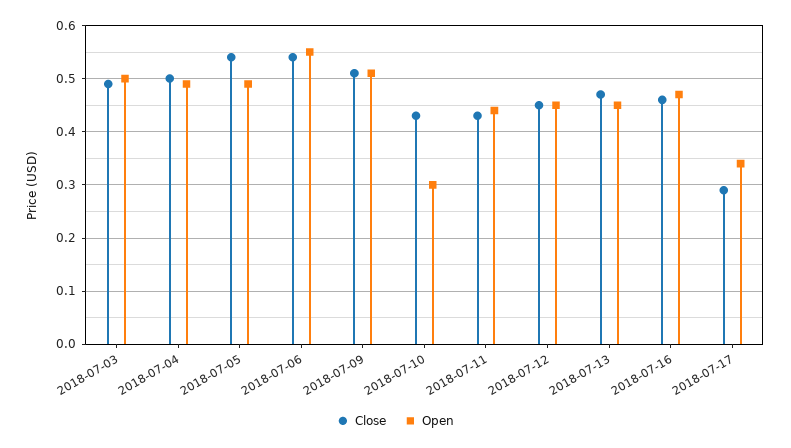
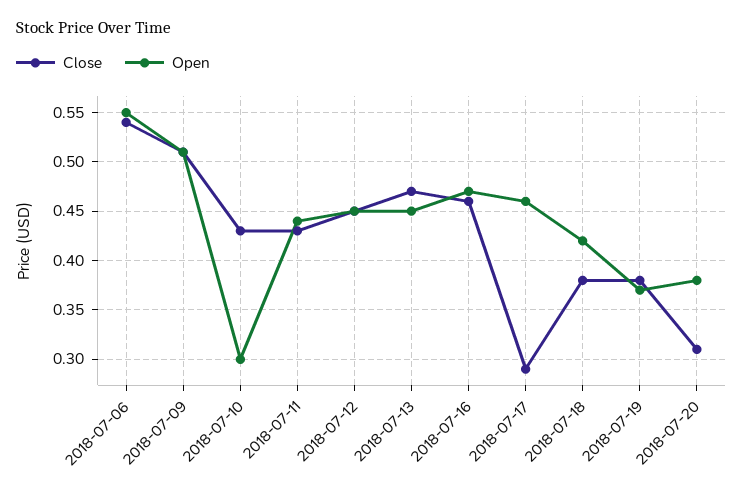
Close, 2018-07-03: 0.5 -> none
Open, 2018-07-03: 0.5 -> none
Close, 2018-07-04: 0.5 -> none
Open, 2018-07-04: 0.5 -> none
Close, 2018-07-05: 0.55 -> none
Open, 2018-07-05: 0.5 -> none
Open, 2018-07-17: 0.35 -> 0.46
Close, 2018-07-18: none -> 0.38
Open, 2018-07-18: none -> 0.42
Close, 2018-07-19: none -> 0.38
Open, 2018-07-19: none -> 0.37
Close, 2018-07-20: none -> 0.31
Open, 2018-07-20: none -> 0.38

